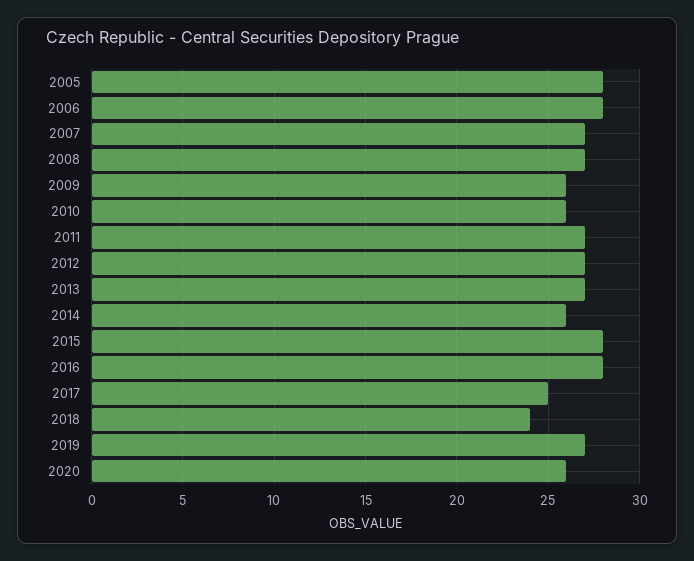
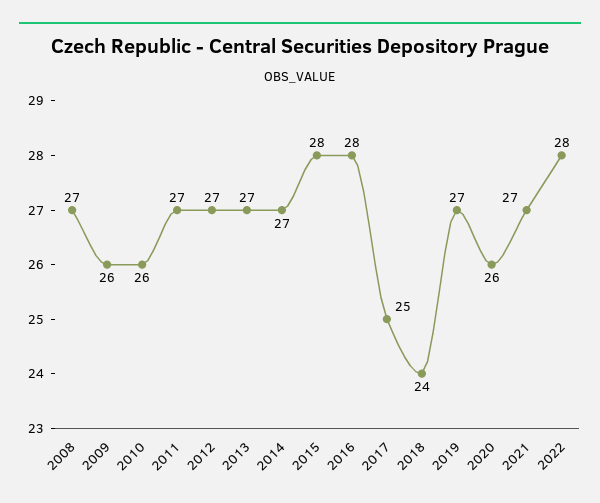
2005: 28 -> none
2006: 28 -> none
2007: 27 -> none
2014: 26 -> 27
2021: none -> 27
2022: none -> 28

